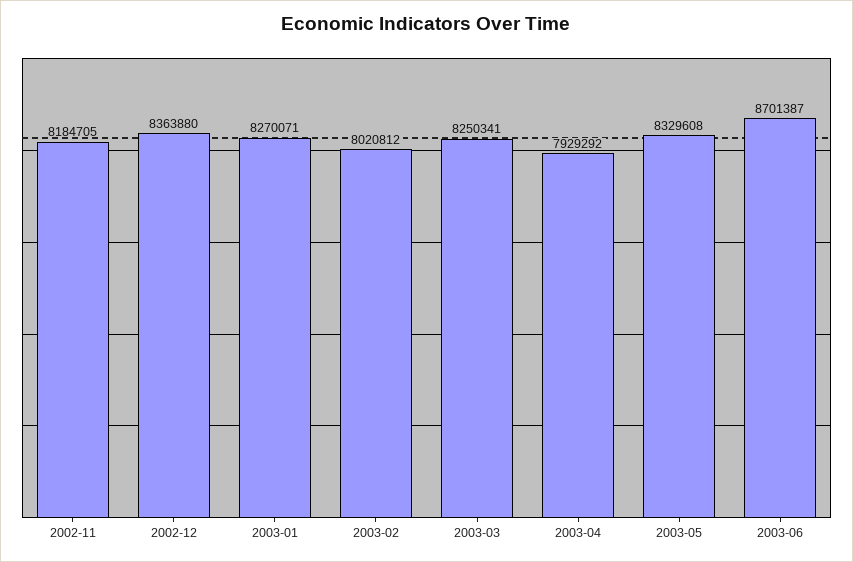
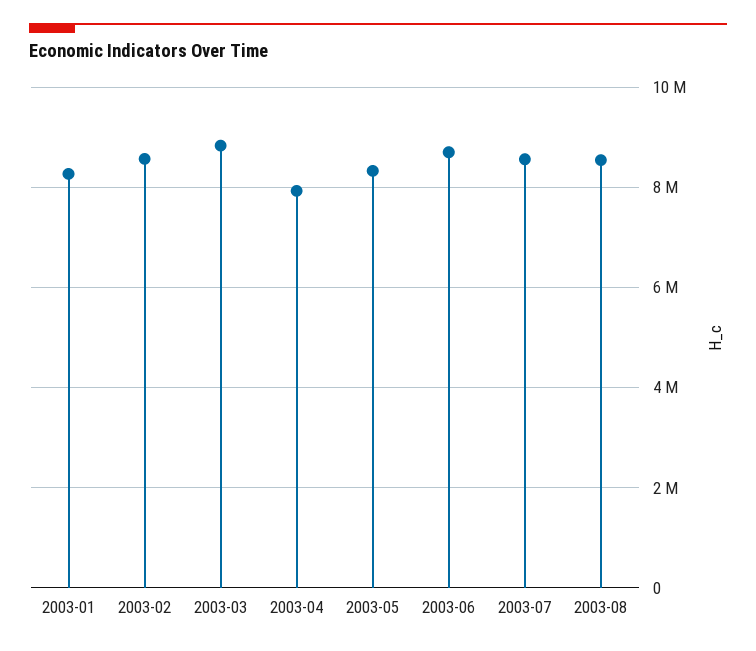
2002-11: 8184705 -> none
2002-12: 8363880 -> none
2003-02: 8020812 -> 8600000
2003-03: 8250341 -> 8800000
2003-07: none -> 8600000
2003-08: none -> 8600000

